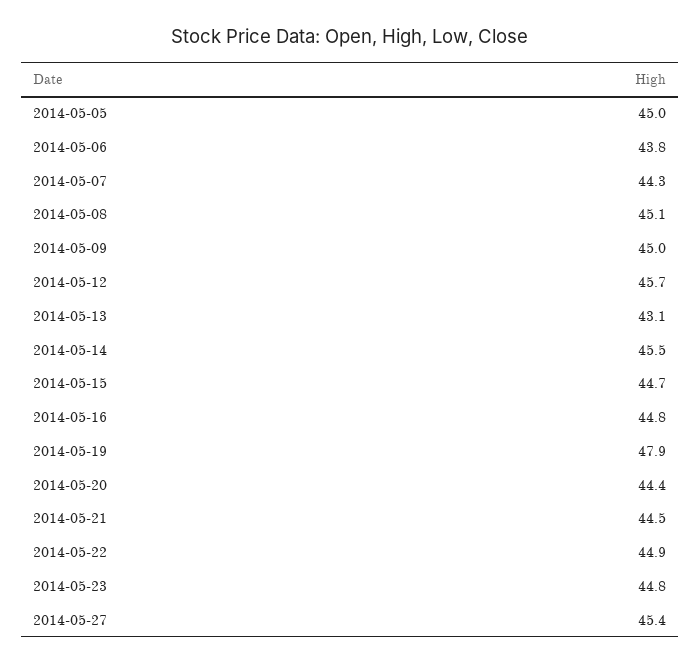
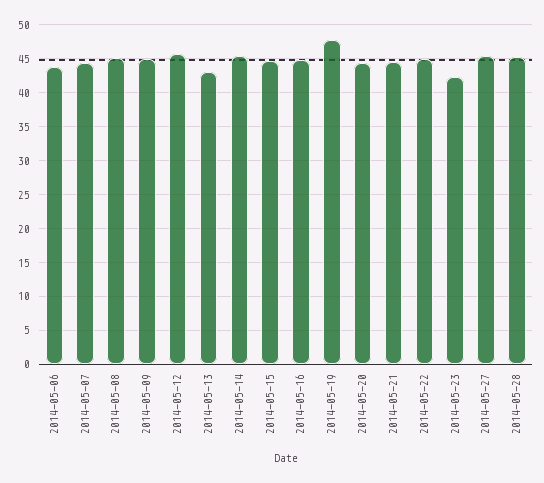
2014-05-05: 45 -> none
2014-05-23: 44.8 -> 42
2014-05-28: none -> 45

